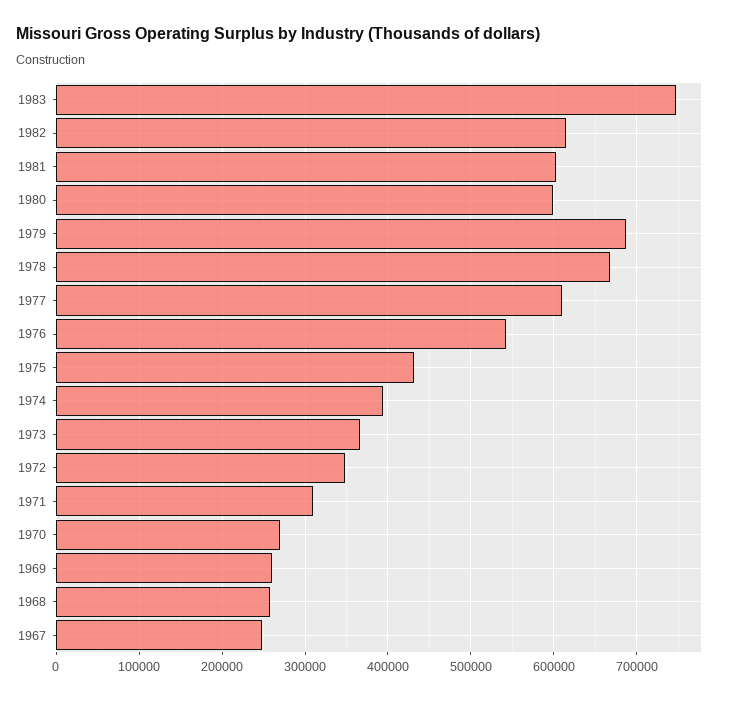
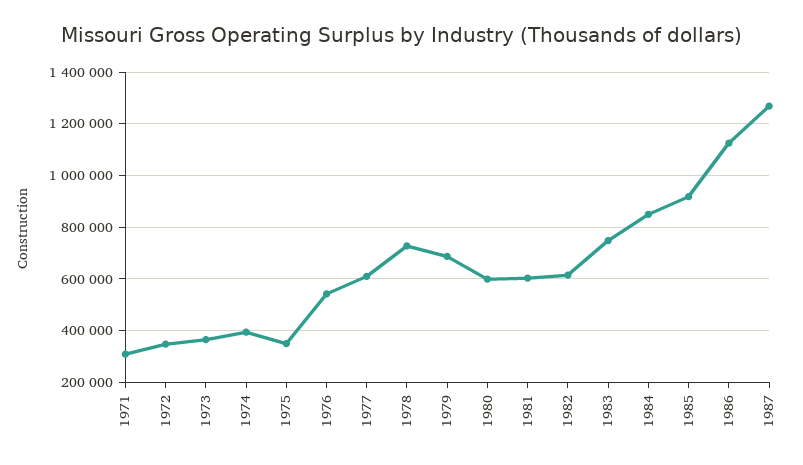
1978: 670000 -> 725000
1975: 430000 -> 350000
1970: 270000 -> none
1969: 260000 -> none
1968: 260000 -> none
1967: 250000 -> none
1984: none -> 850000
1985: none -> 925000
1986: none -> 1125000
1987: none -> 1275000

